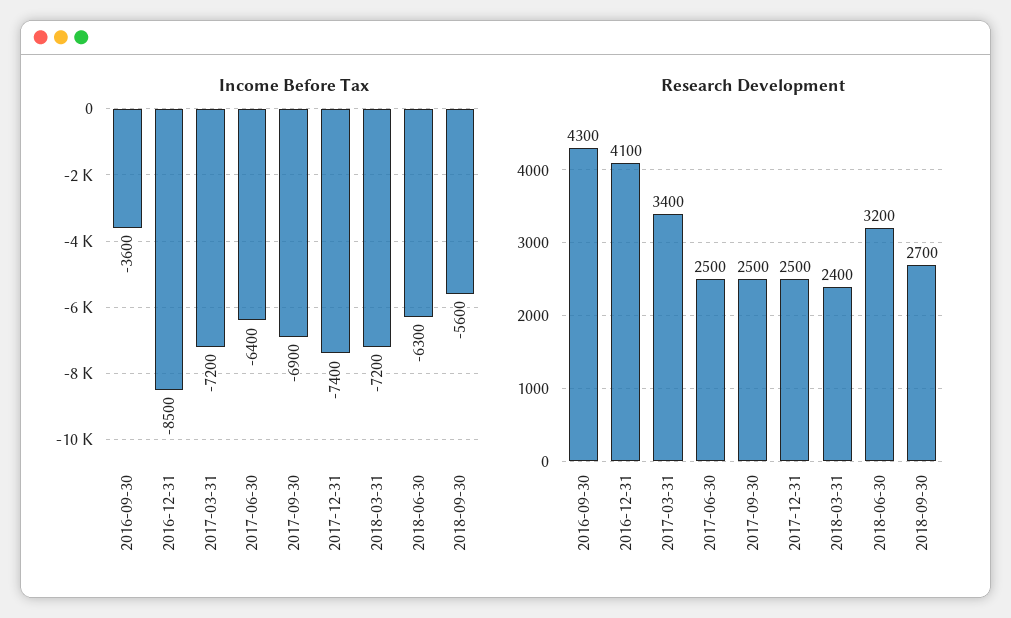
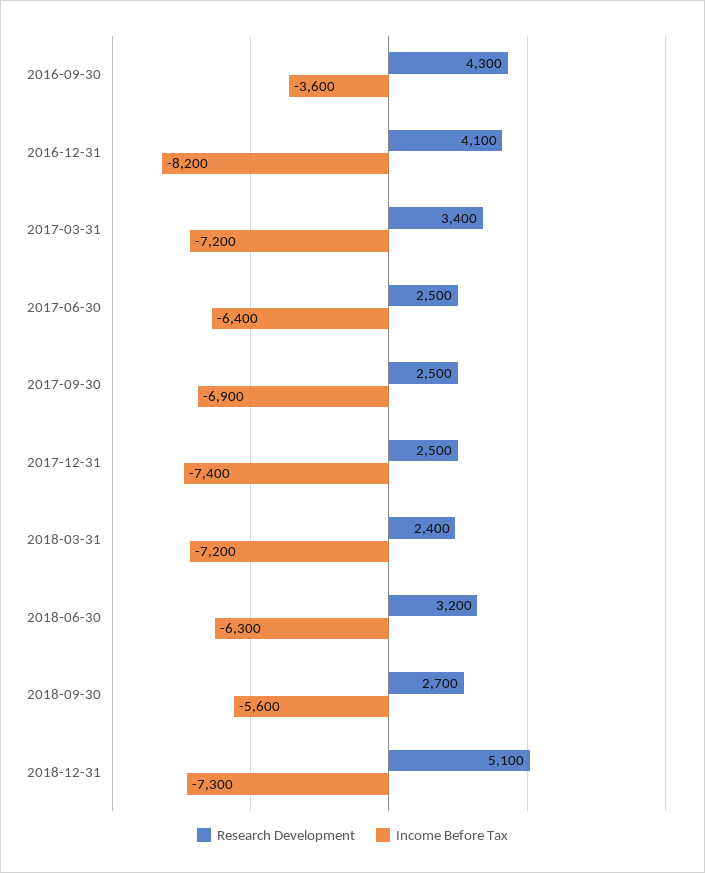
Income Before Tax, 2016-12-31: -8500 -> -8200
Research Development, 2018-12-31: none -> 5100
Income Before Tax, 2018-12-31: none -> -7300

